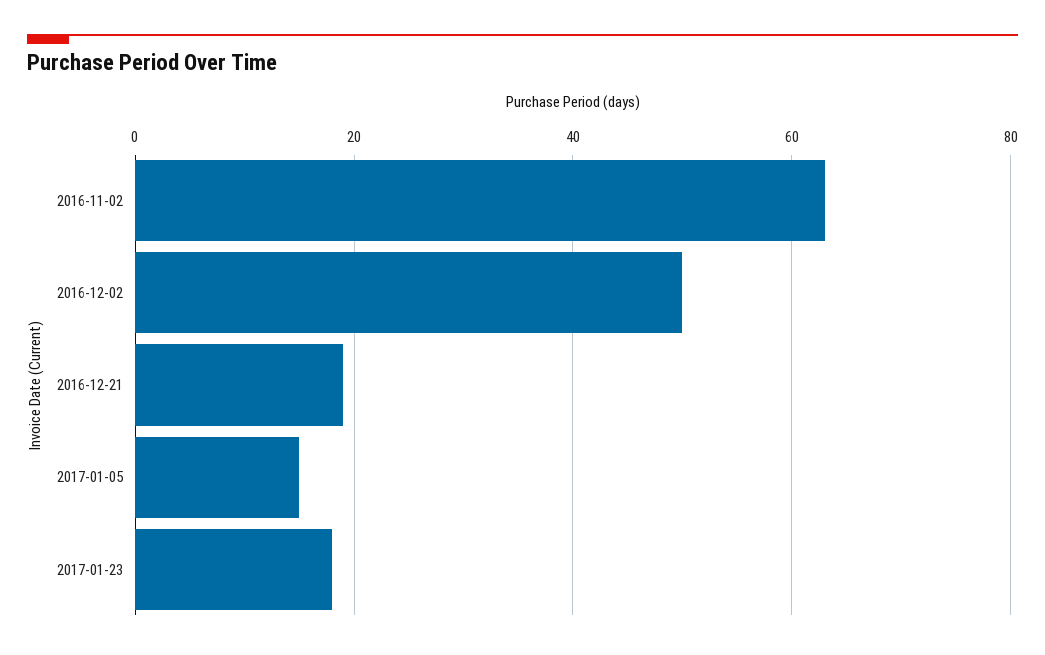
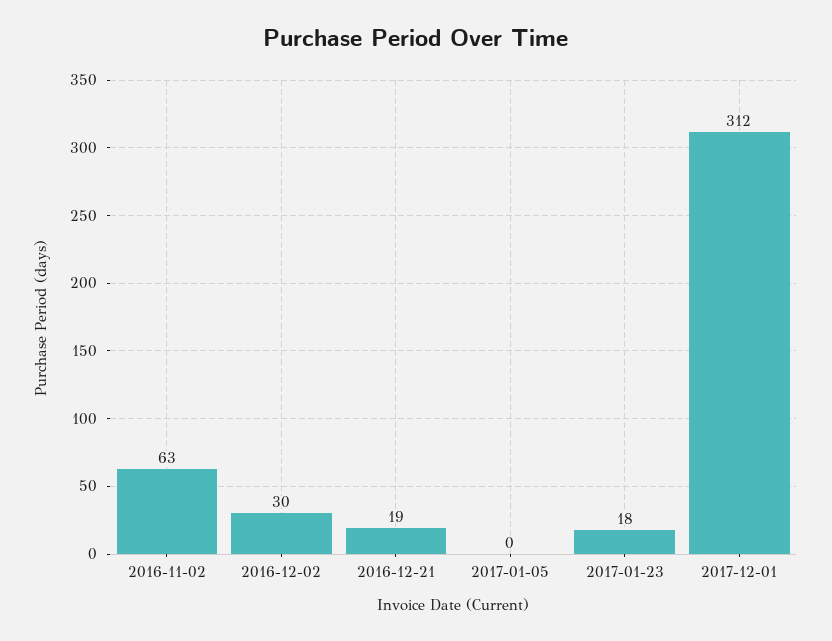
2016-12-02: 50 -> 30
2017-01-05: 15 -> 0
2017-12-01: none -> 312

